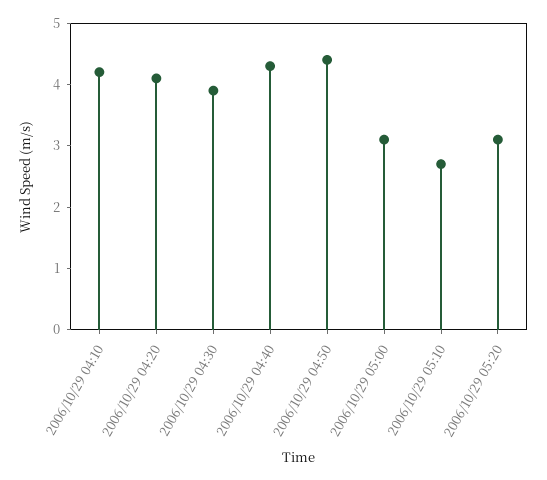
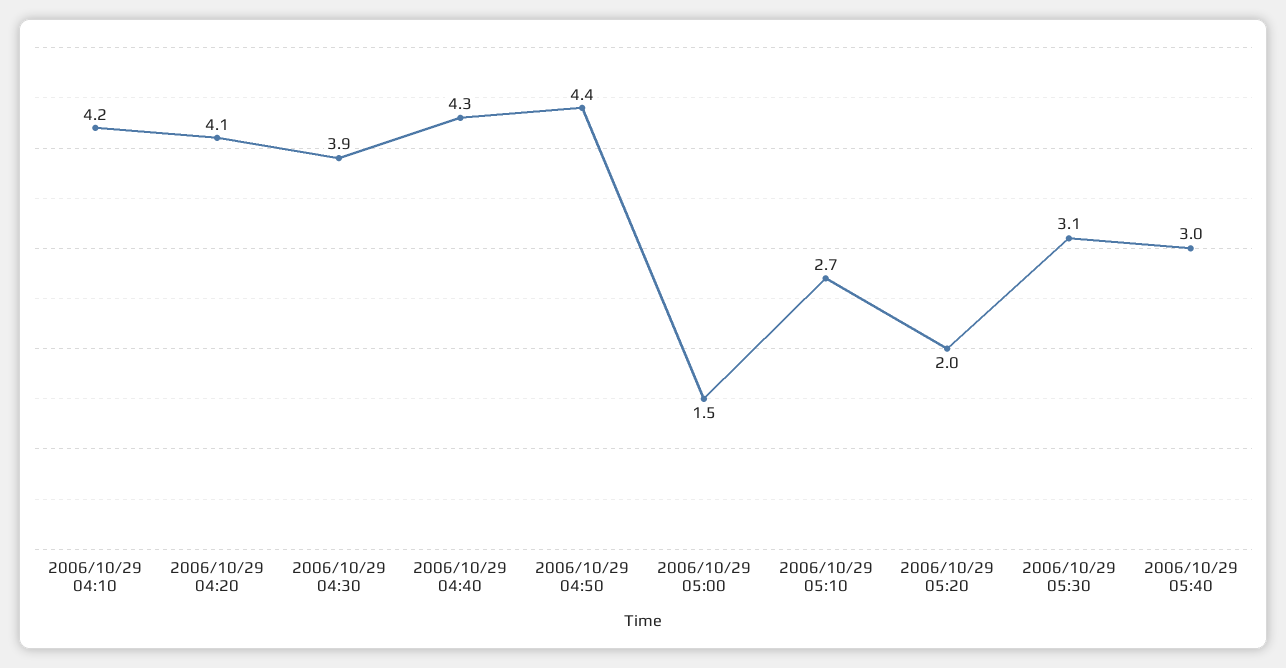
2006/10/29 05:00: 3 -> 1.5
2006/10/29 05:20: 3 -> 2
2006/10/29 05:30: none -> 3.1
2006/10/29 05:40: none -> 3

